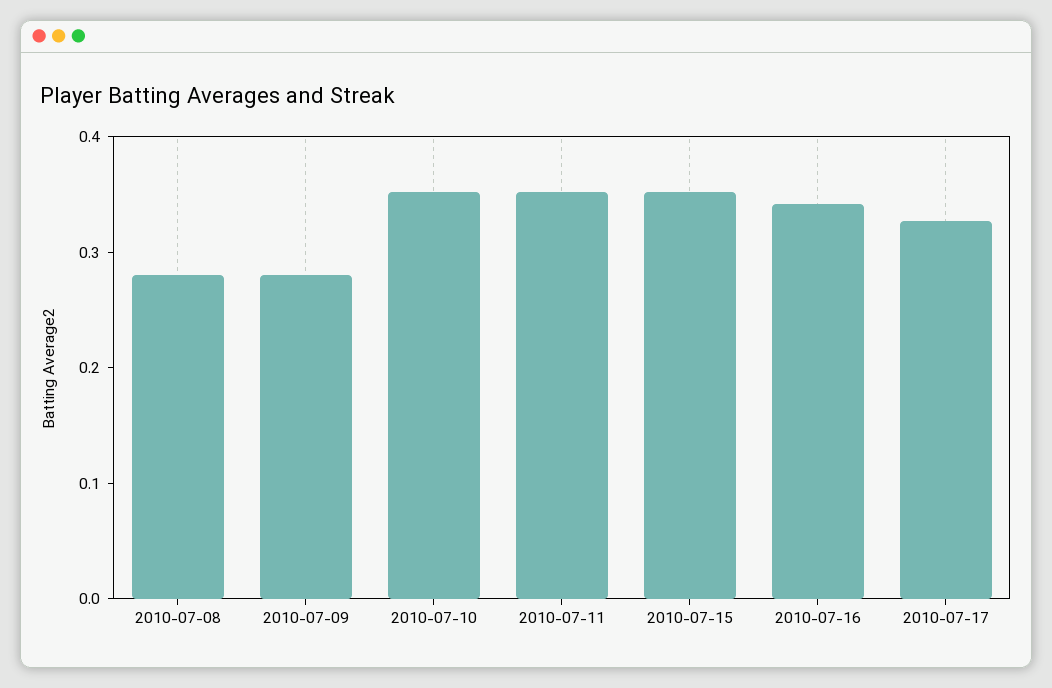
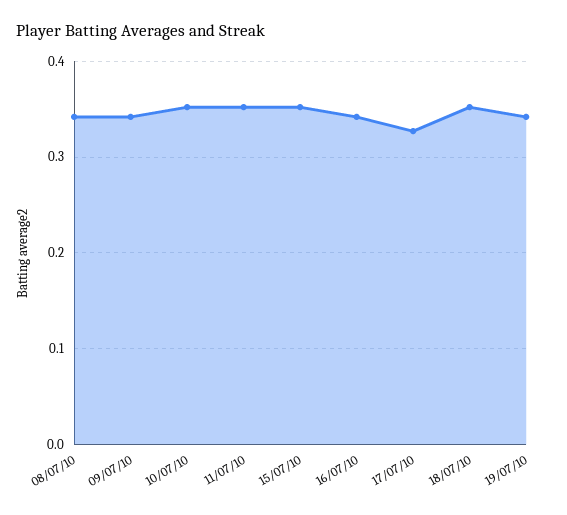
2010-07-08: 0.28 -> 0.34
2010-07-09: 0.28 -> 0.34
18/07/10: none -> 0.35
19/07/10: none -> 0.34

